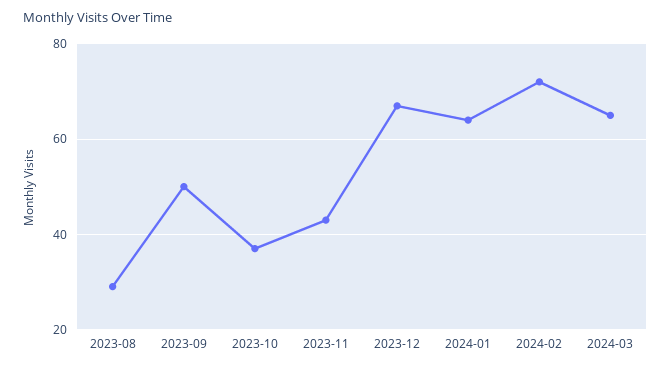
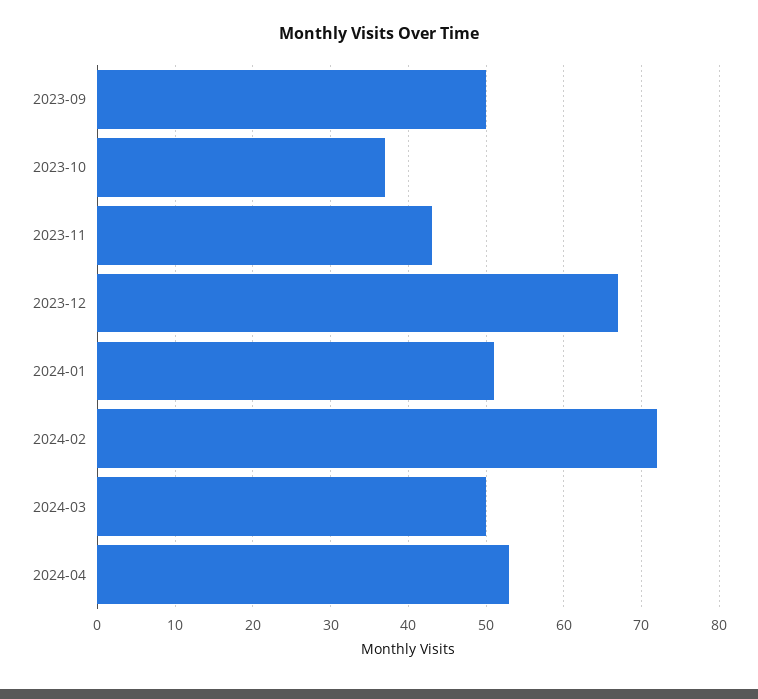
2023-08: 30 -> none
2024-01: 65 -> 51
2024-03: 65 -> 50
2024-04: none -> 53

